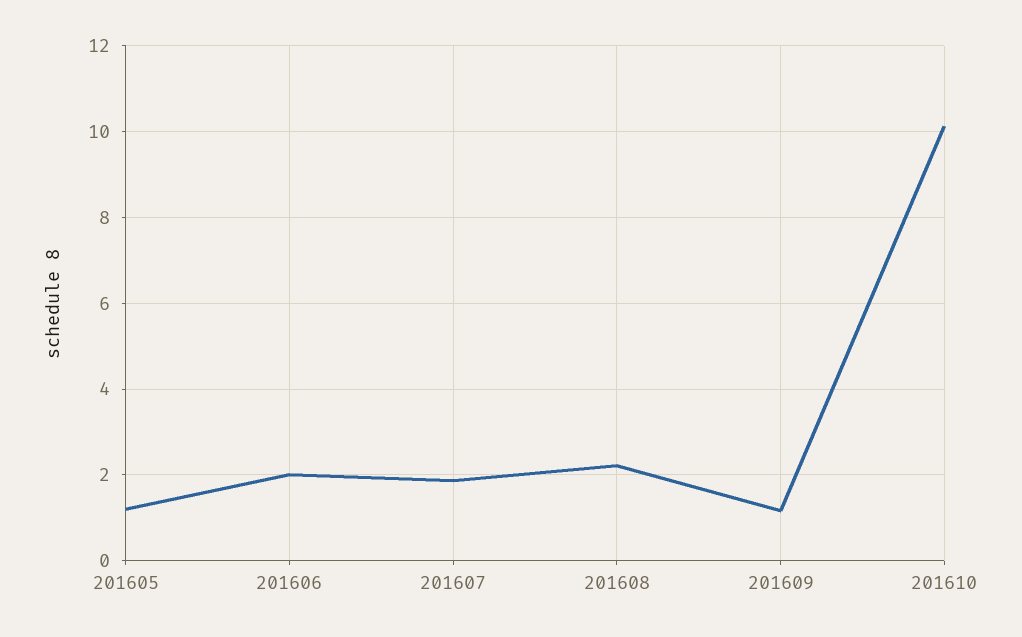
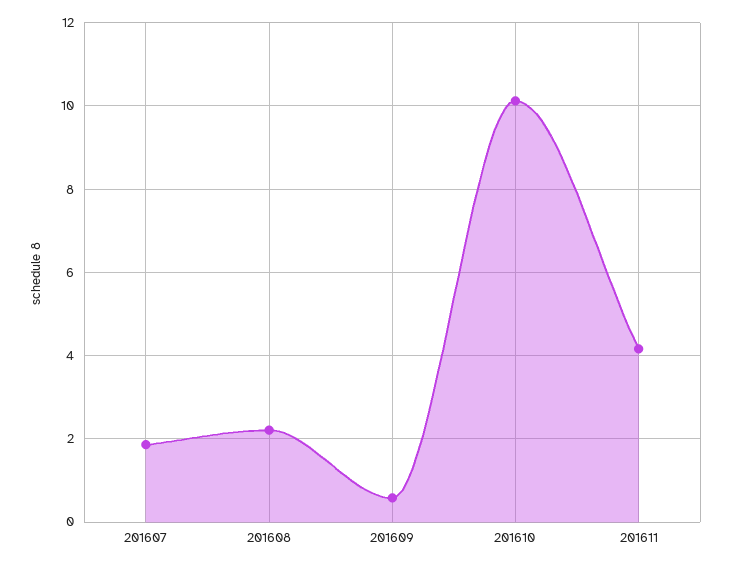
201605: 1.2 -> none
201606: 2 -> none
201609: 1.2 -> 0.6
201611: none -> 4.2

